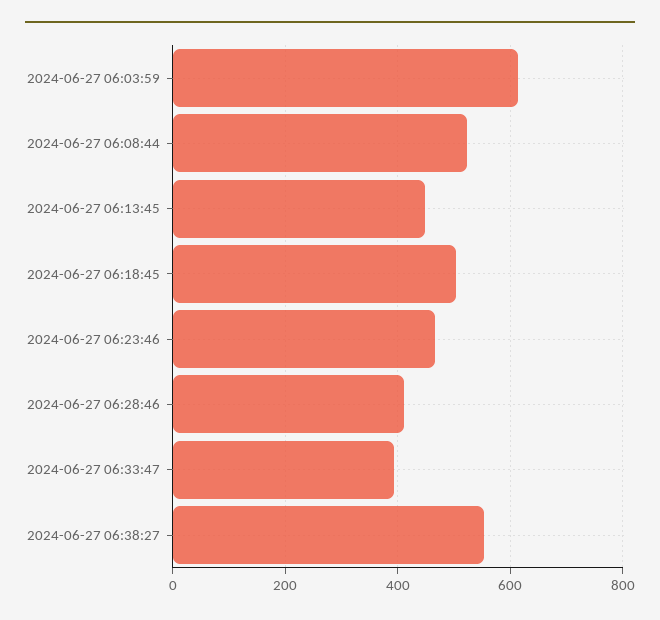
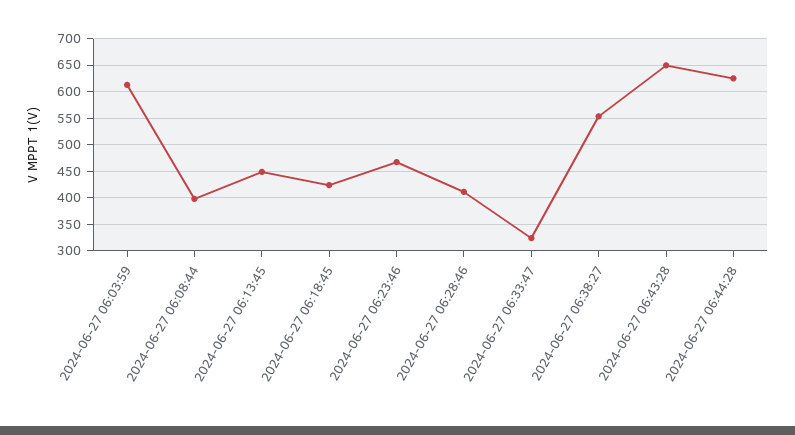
2024-06-27 06:08:44: 520 -> 400
2024-06-27 06:18:45: 500 -> 425
2024-06-27 06:33:47: 400 -> 325
2024-06-27 06:43:28: none -> 650
2024-06-27 06:44:28: none -> 625

